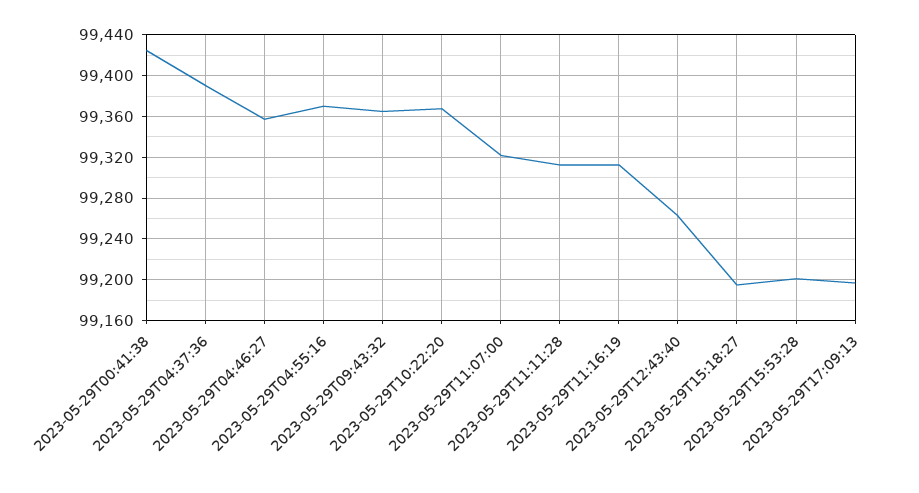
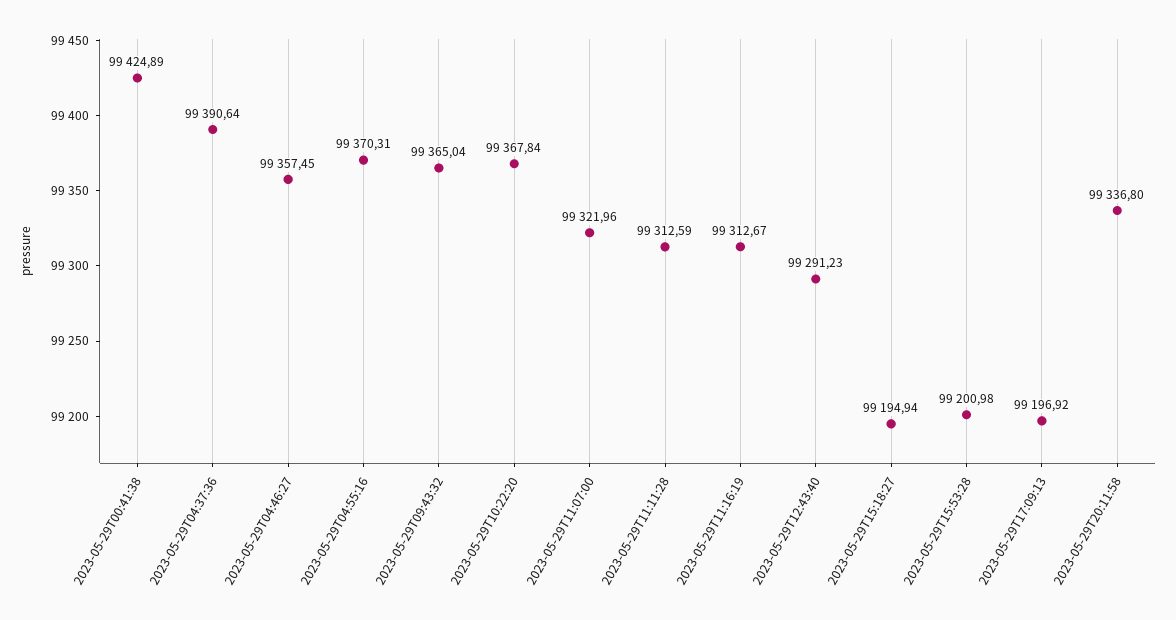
2023-05-29T12:43:40: 99260 -> 99291.23
2023-05-29T20:11:58: none -> 99336.8

